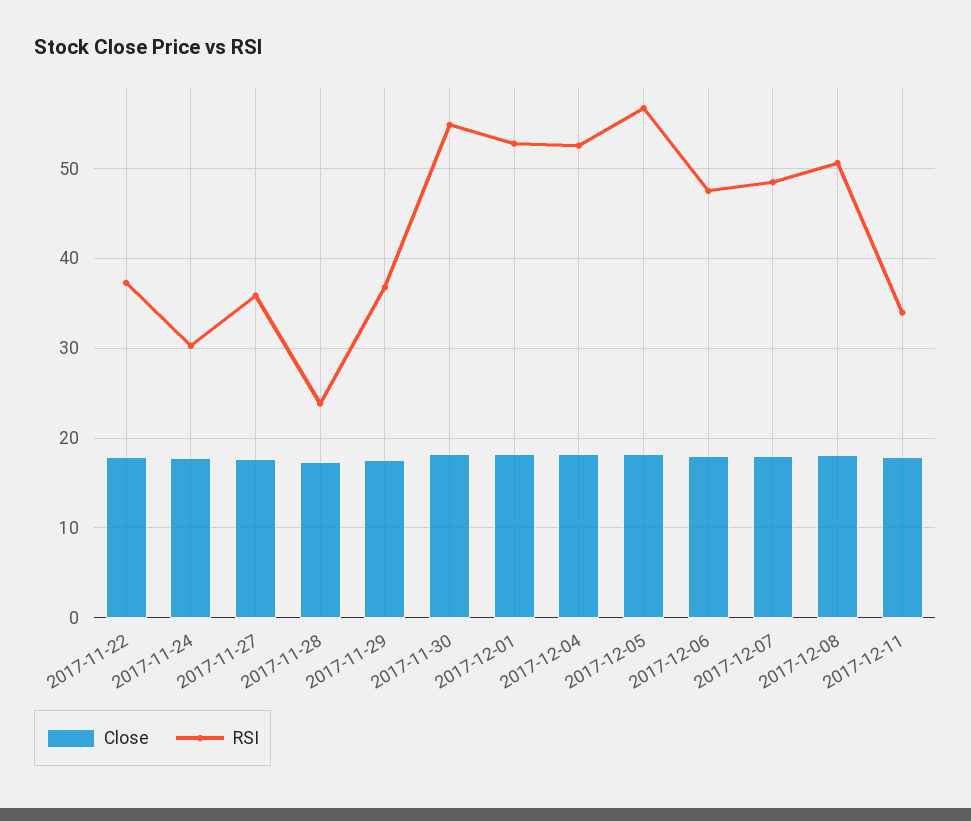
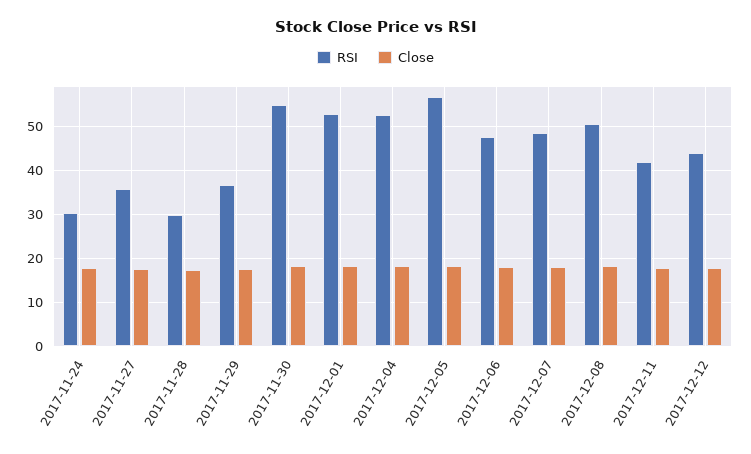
Close, 2017-11-22: 18 -> none
RSI, 2017-11-22: 37 -> none
RSI, 2017-11-28: 24 -> 30
RSI, 2017-12-11: 34 -> 42
RSI, 2017-12-12: none -> 44
Close, 2017-12-12: none -> 18

